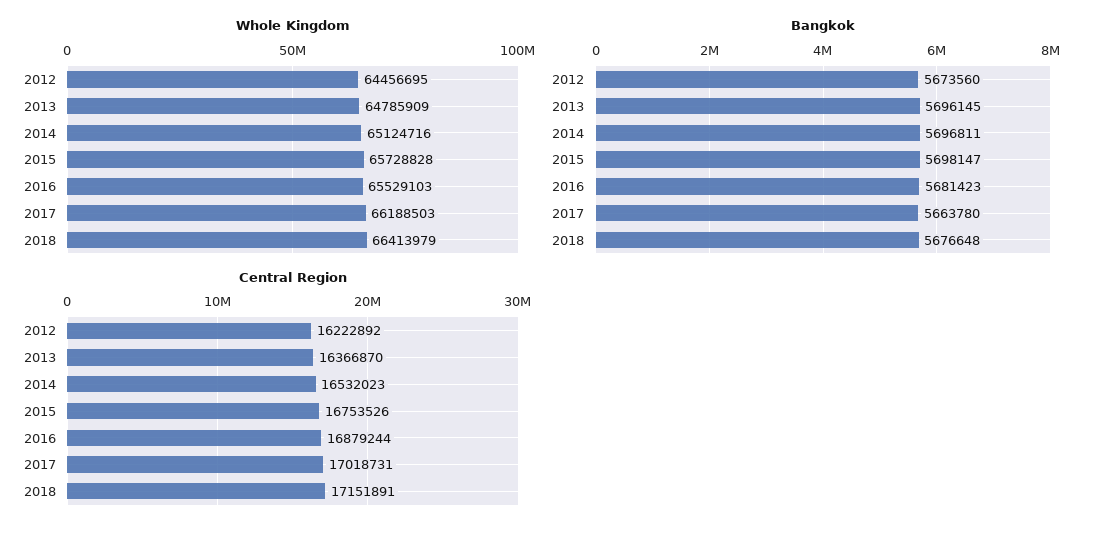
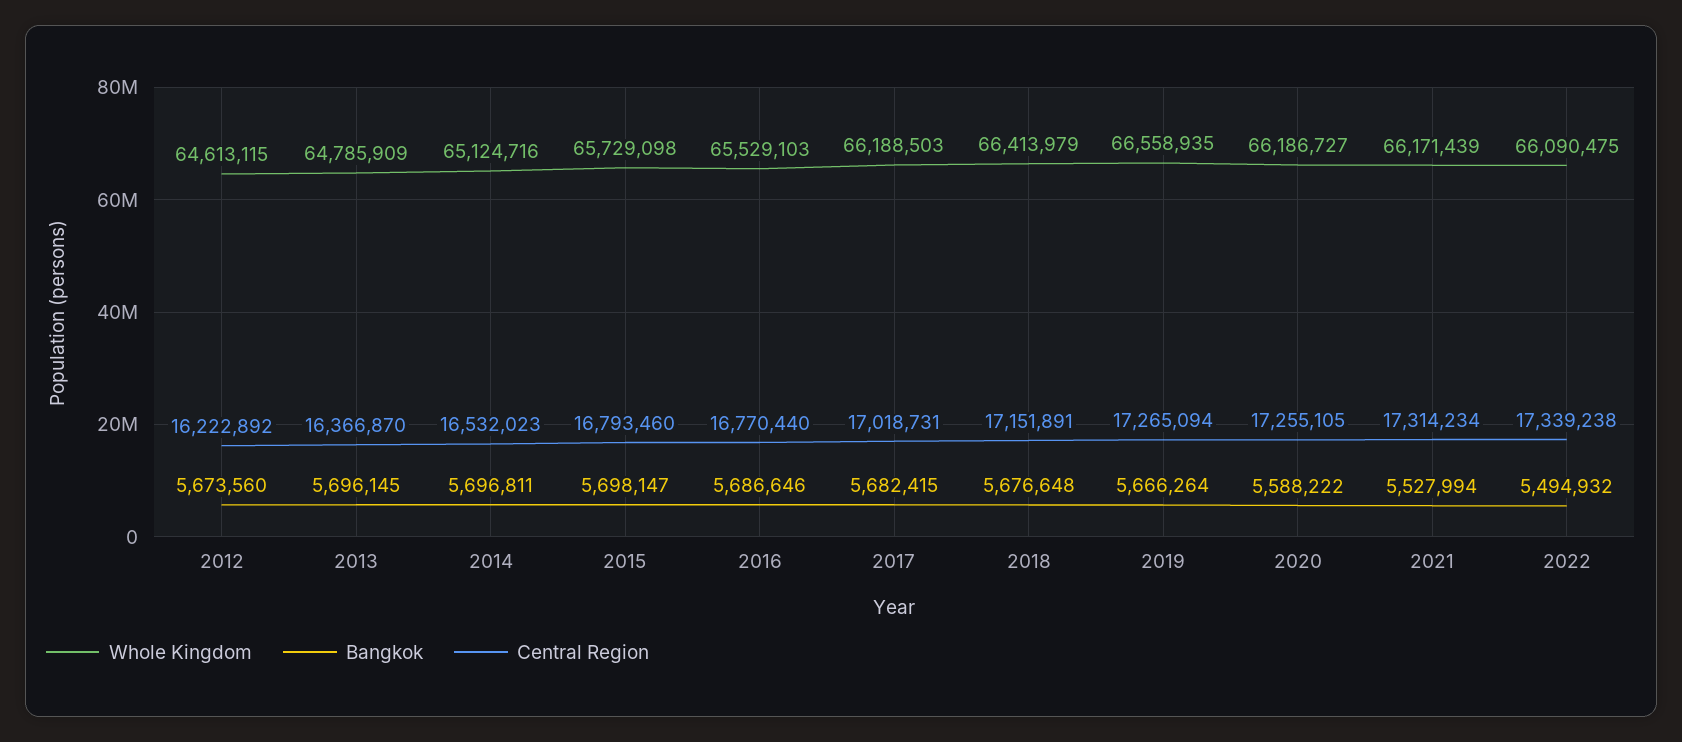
Whole Kingdom, 2012: 64456695 -> 64613115
Whole Kingdom, 2015: 65728828 -> 65729098
Bangkok, 2016: 5681423 -> 5686646
Bangkok, 2017: 5663780 -> 5682415
Central Region, 2015: 16753526 -> 16793460
Central Region, 2016: 16879244 -> 16770440
Whole Kingdom, 2019: none -> 66558935
Bangkok, 2019: none -> 5666264
Central Region, 2019: none -> 17265094
Whole Kingdom, 2020: none -> 66186727
Bangkok, 2020: none -> 5588222
Central Region, 2020: none -> 17255105
Whole Kingdom, 2021: none -> 66171439
Bangkok, 2021: none -> 5527994
Central Region, 2021: none -> 17314234
Whole Kingdom, 2022: none -> 66090475
Bangkok, 2022: none -> 5494932
Central Region, 2022: none -> 17339238

